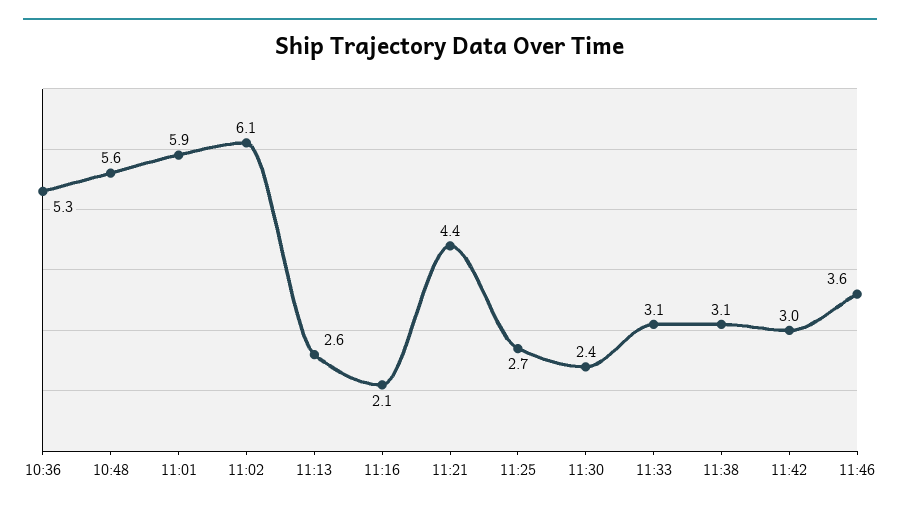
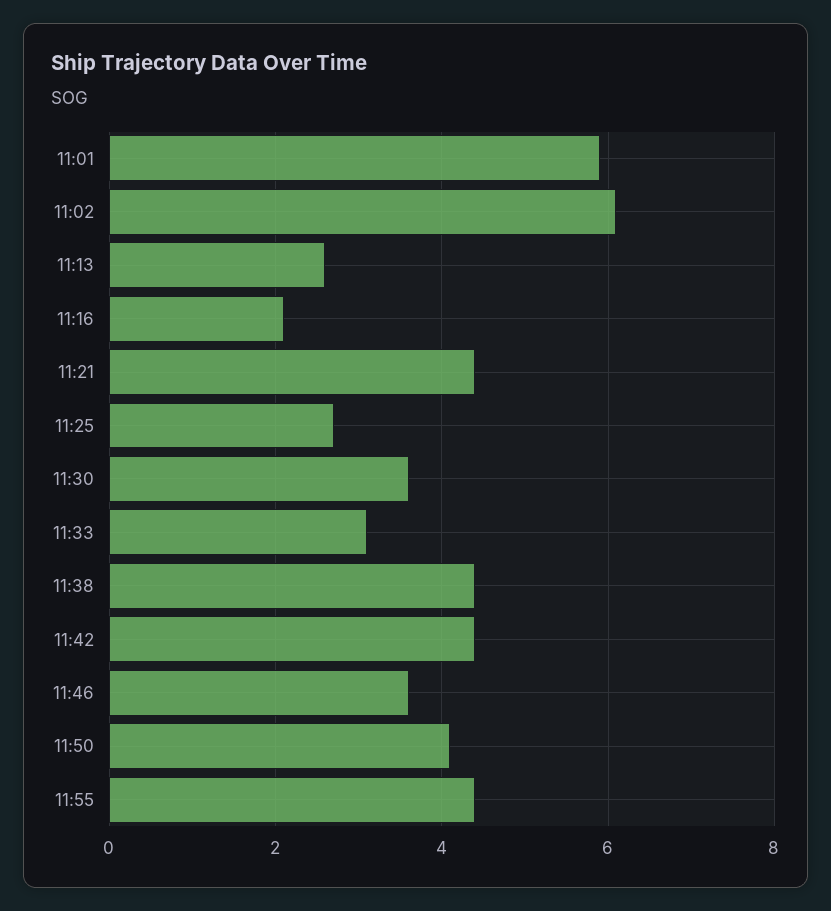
10:36: 5.3 -> none
10:48: 5.6 -> none
11:30: 2.4 -> 3.5
11:38: 3.1 -> 4.5
11:42: 3 -> 4.5
11:50: none -> 4
11:55: none -> 4.5

